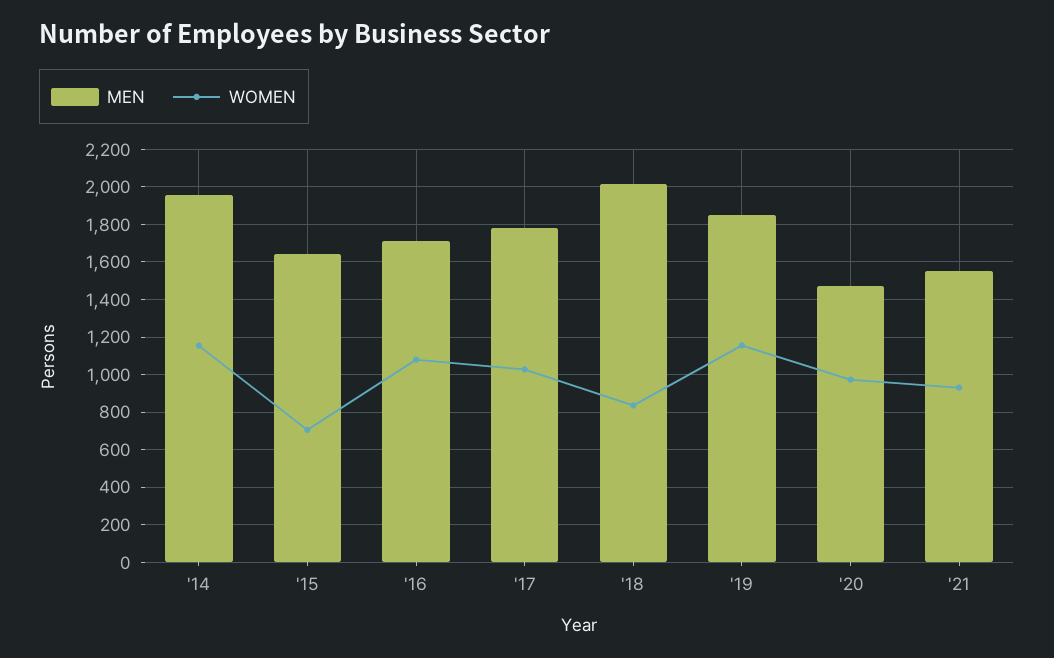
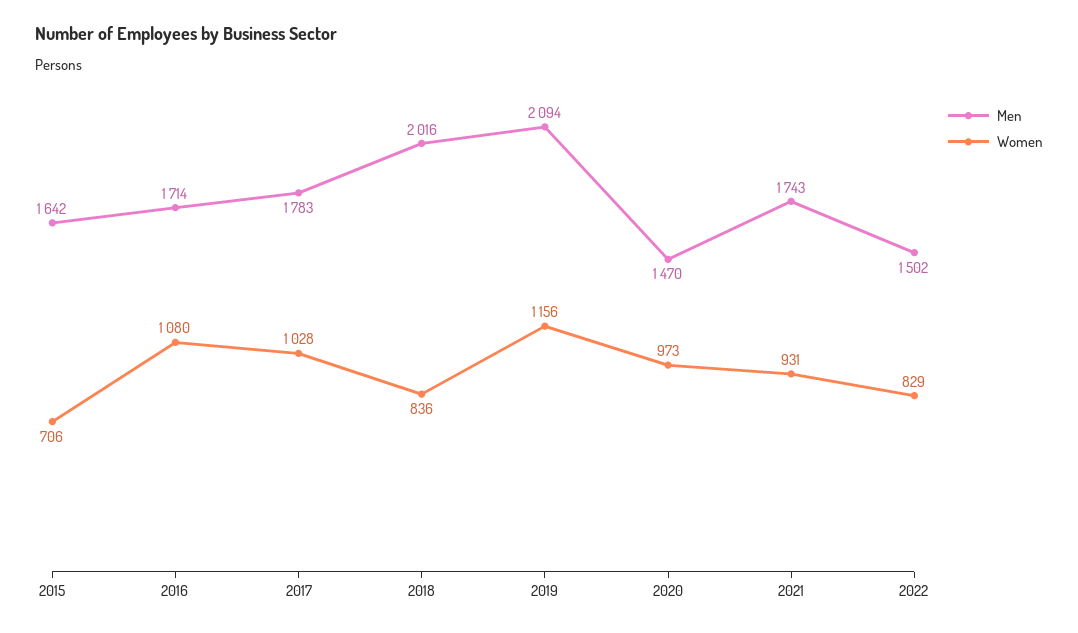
MEN, '14: 1950 -> none
WOMEN, '14: 1150 -> none
MEN, '19: 1850 -> 2094
MEN, '21: 1550 -> 1743
MEN, 2022: none -> 1502
WOMEN, 2022: none -> 829

